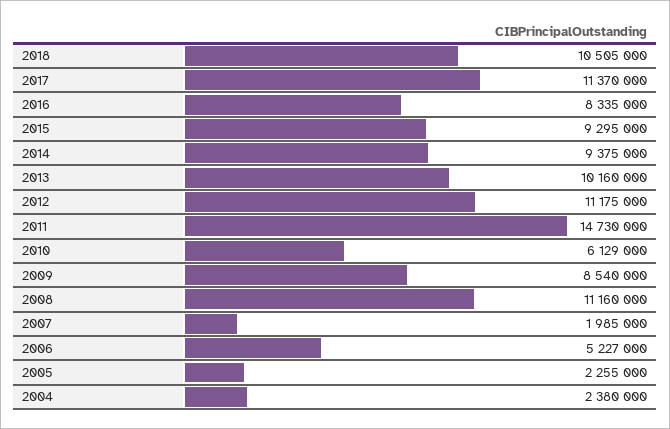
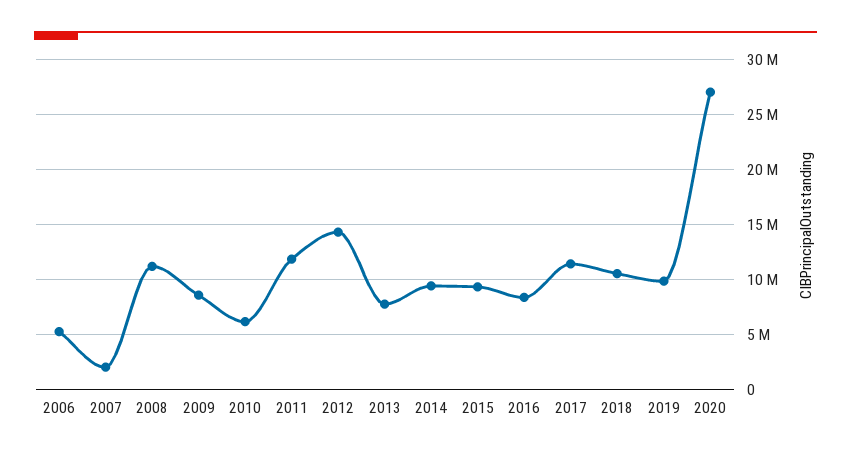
2013: 10160000 -> 8000000
2012: 11175000 -> 14000000
2011: 14730000 -> 12000000
2005: 2255000 -> none
2004: 2380000 -> none
2019: none -> 10000000
2020: none -> 27000000

